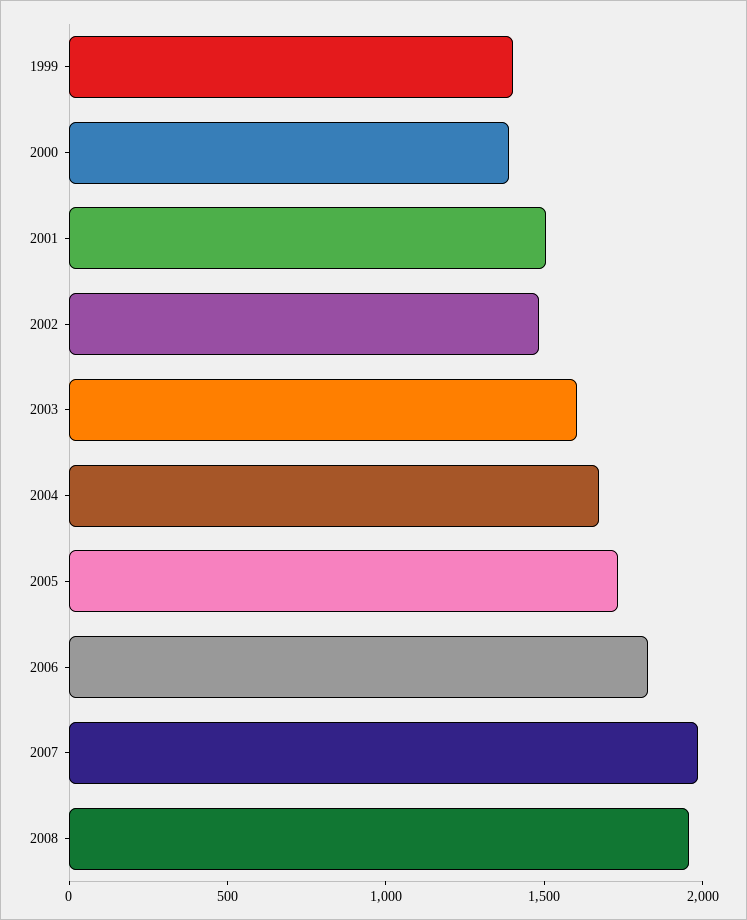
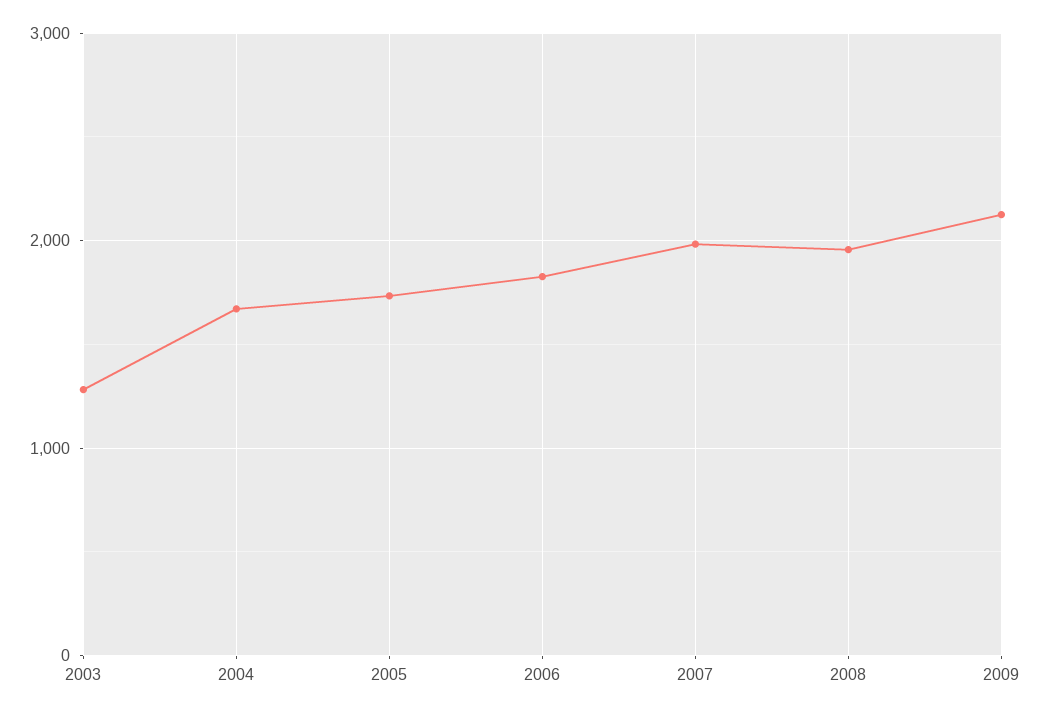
1999: 1400 -> none
2000: 1400 -> none
2001: 1500 -> none
2002: 1500 -> none
2003: 1600 -> 1300
2009: none -> 2100

